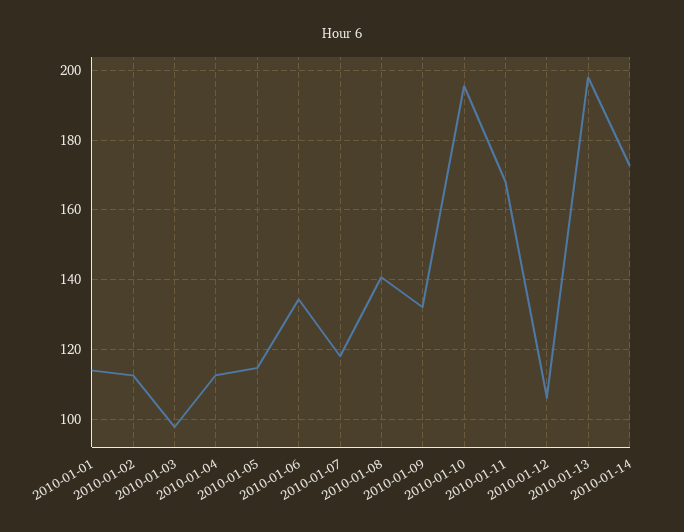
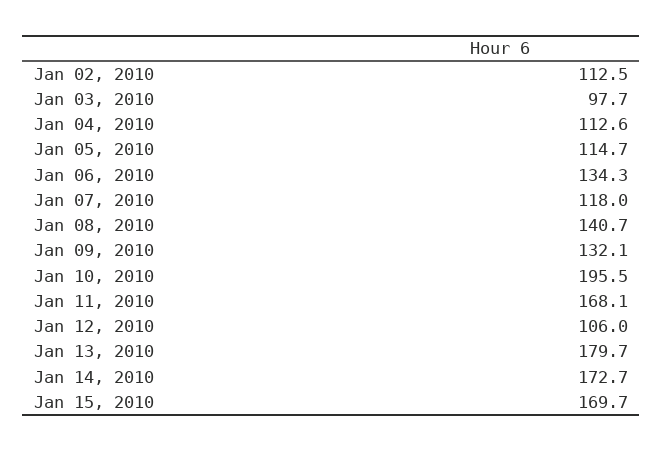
2010-01-01: 114 -> none
2010-01-13: 198 -> 179.7
Jan 15, 2010: none -> 169.7

